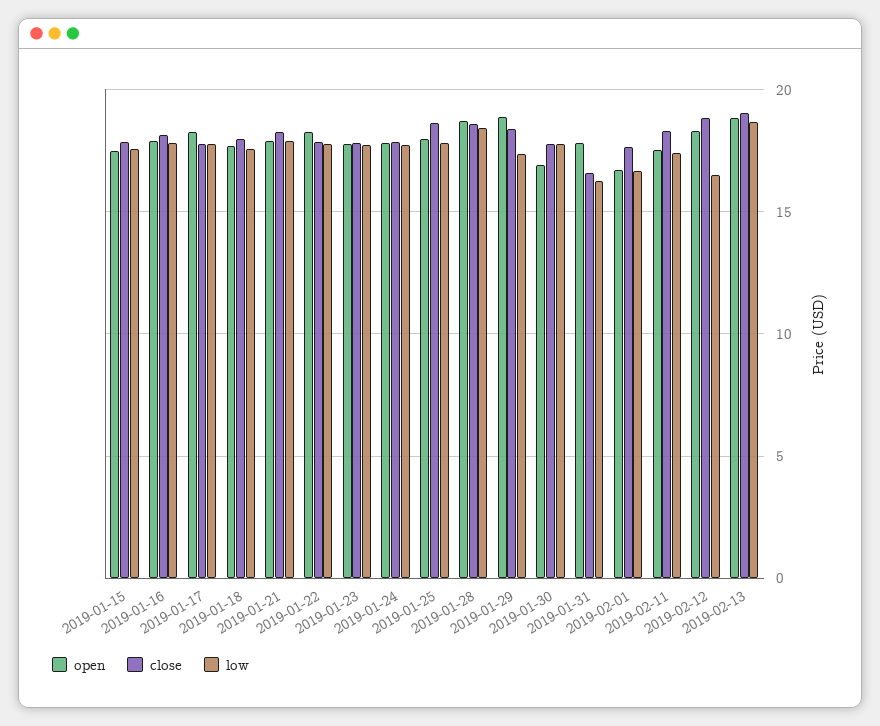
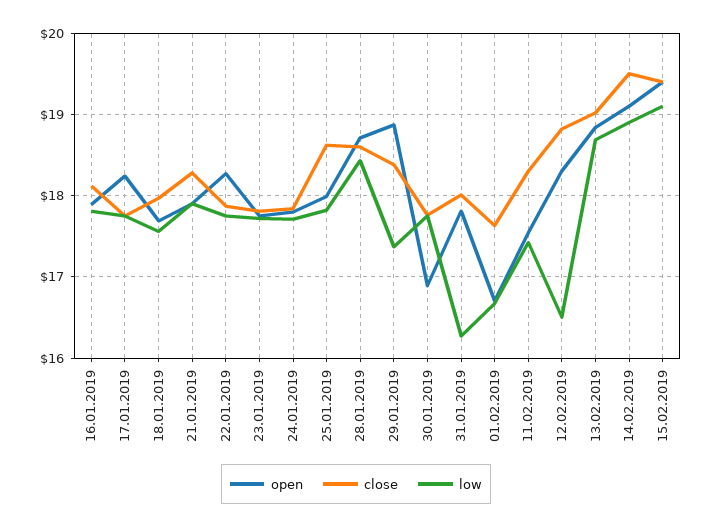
open, 2019-01-15: 17.5 -> none
close, 2019-01-15: 18 -> none
low, 2019-01-15: 17.5 -> none
close, 2019-01-31: 16.5 -> 18
open, 14.02.2019: none -> 19.1
close, 14.02.2019: none -> 19.5
low, 14.02.2019: none -> 18.9
open, 15.02.2019: none -> 19.4
close, 15.02.2019: none -> 19.4
low, 15.02.2019: none -> 19.1

